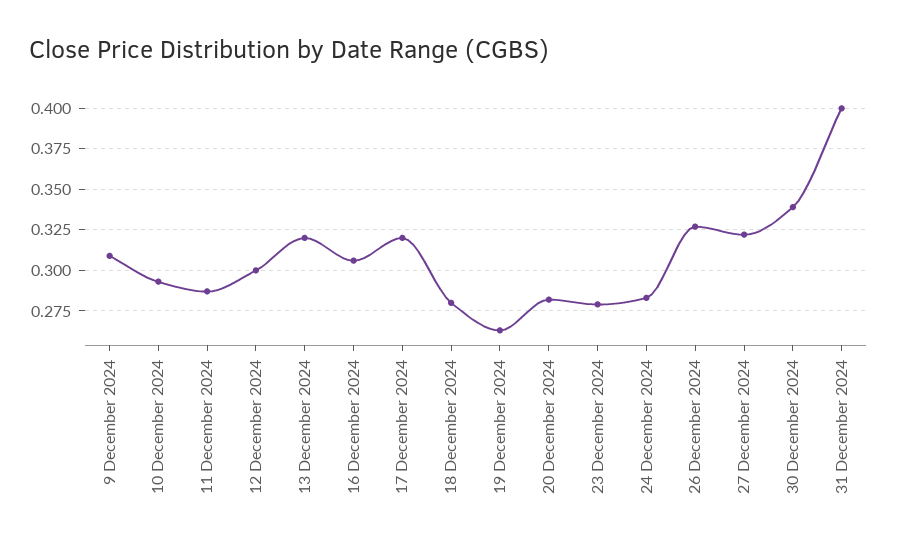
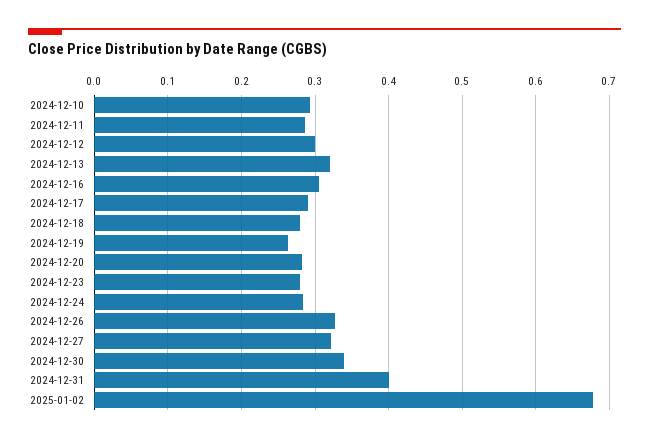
9 December 2024: 0.31 -> none
17 December 2024: 0.32 -> 0.29
2025-01-02: none -> 0.68

